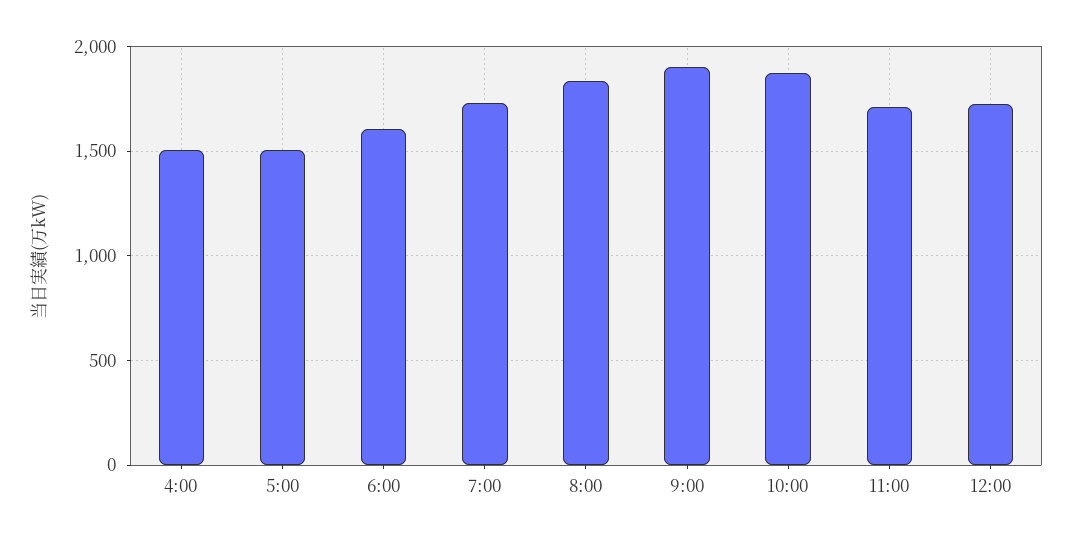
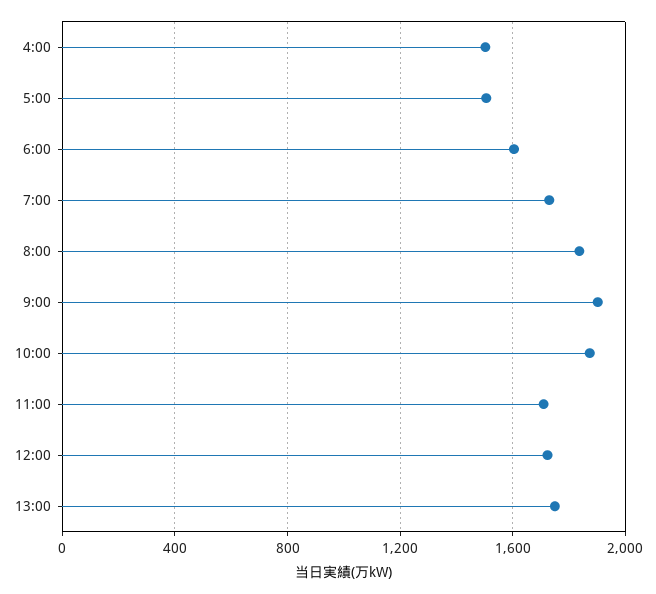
13:00: none -> 1750

